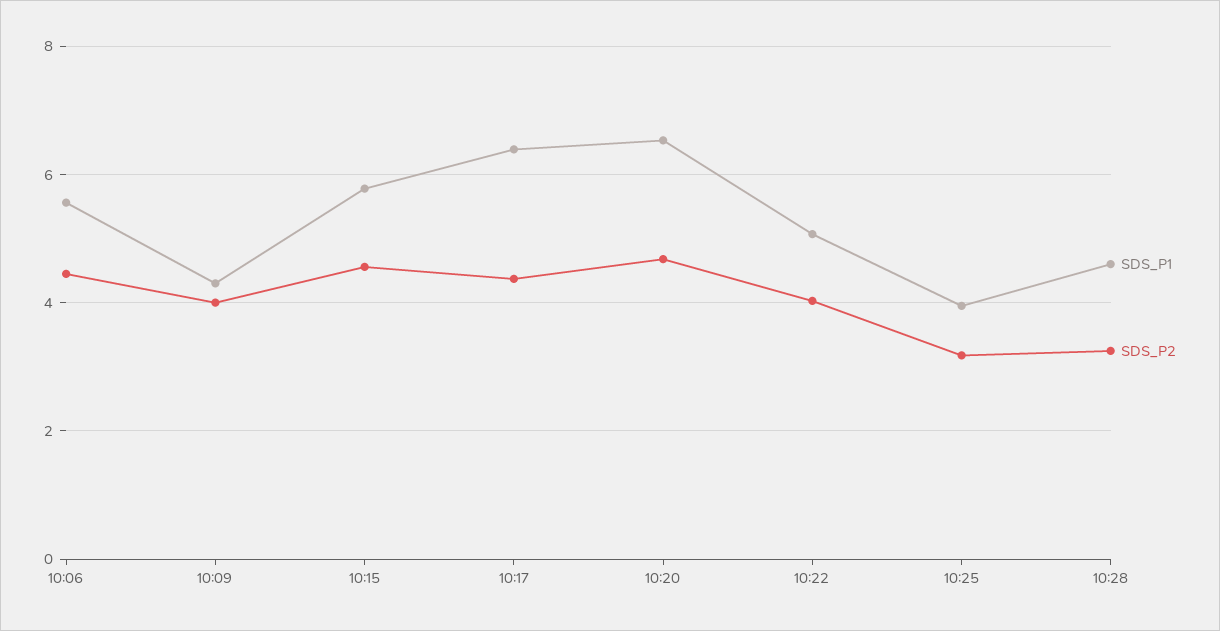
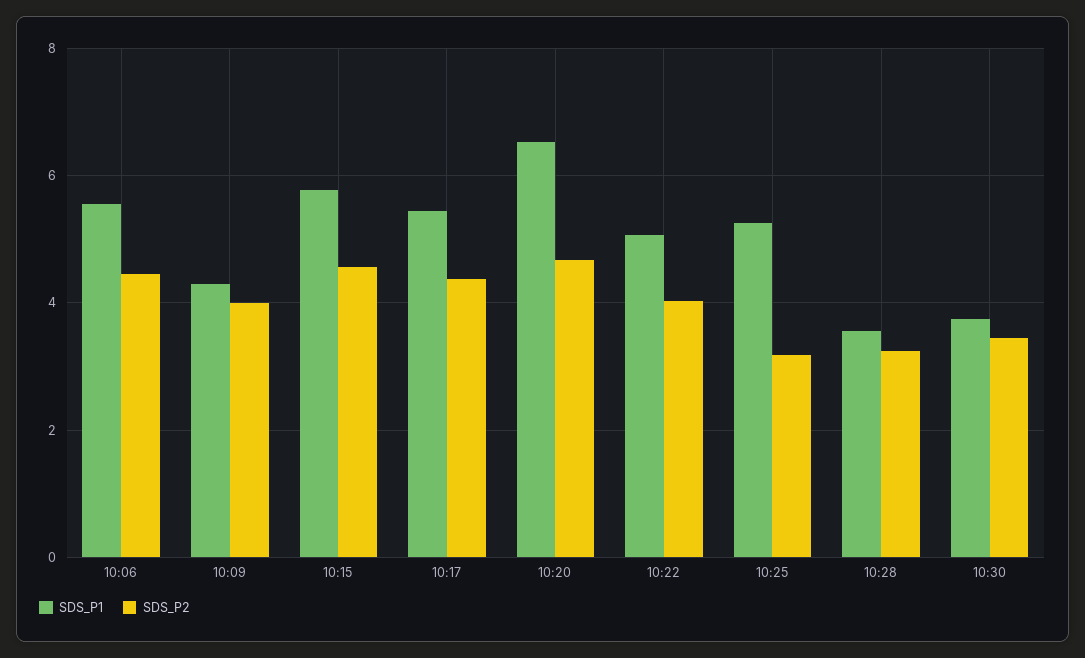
SDS_P1, 10:17: 6.4 -> 5.4
SDS_P1, 10:25: 4 -> 5.2
SDS_P1, 10:28: 4.6 -> 3.6
SDS_P1, 10:30: none -> 3.8
SDS_P2, 10:30: none -> 3.4

